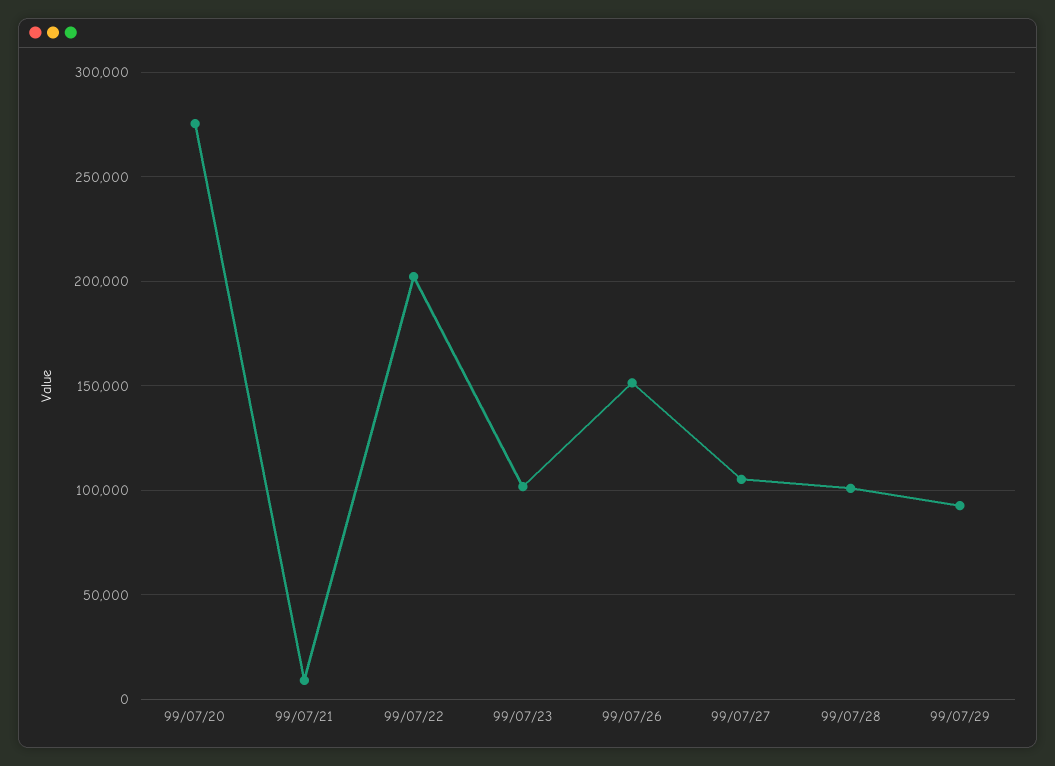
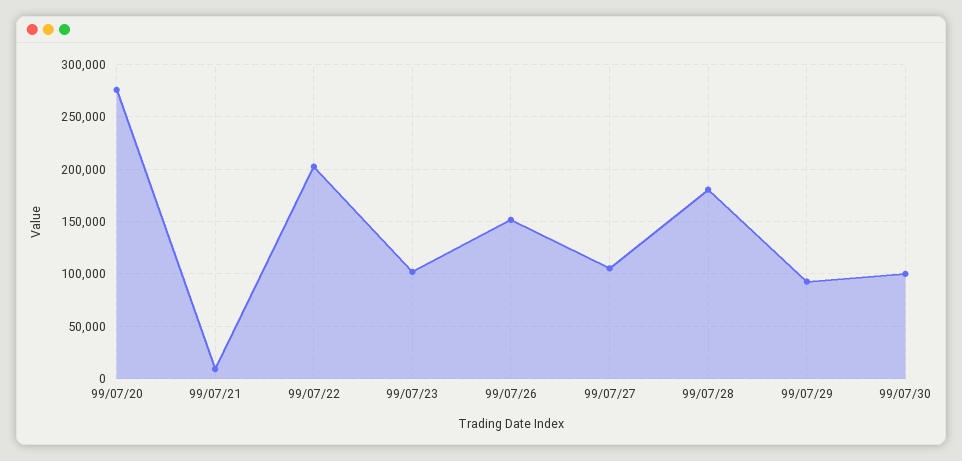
99/07/28: 100000 -> 180000
99/07/30: none -> 100000

